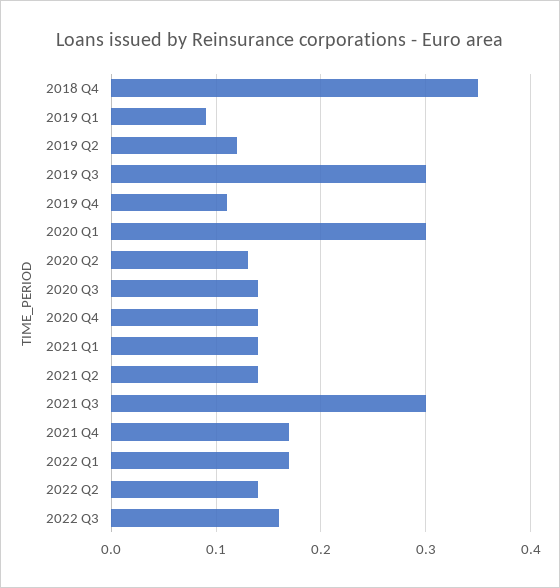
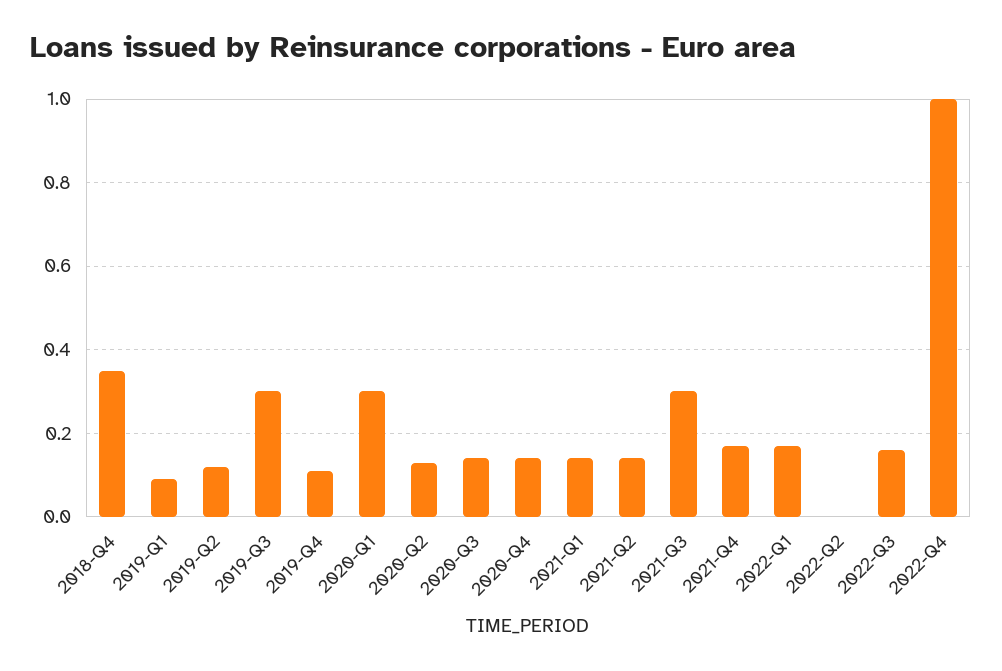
2022 Q2: 0.14 -> 0
2022-Q4: none -> 1

